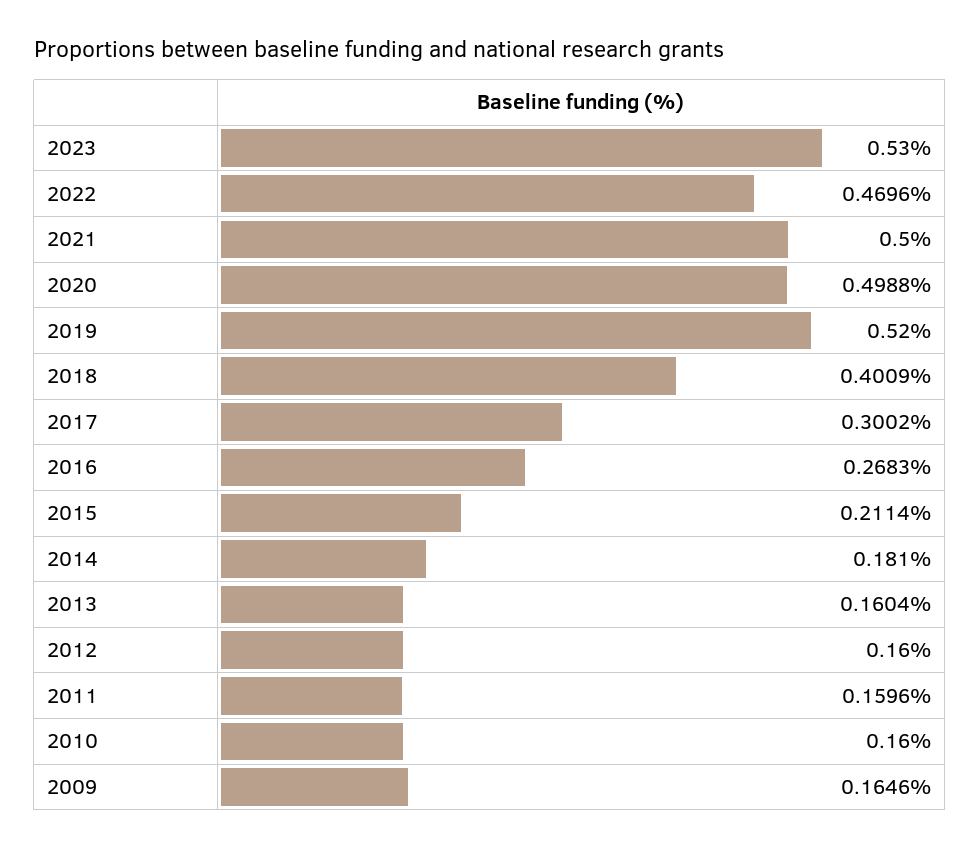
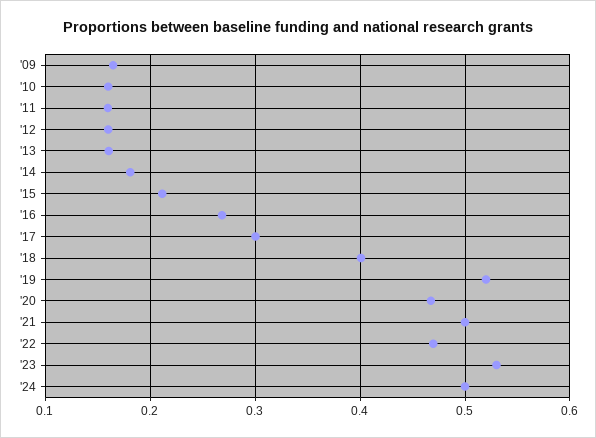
2020: 0.4988 -> 0.47
'24: none -> 0.5

